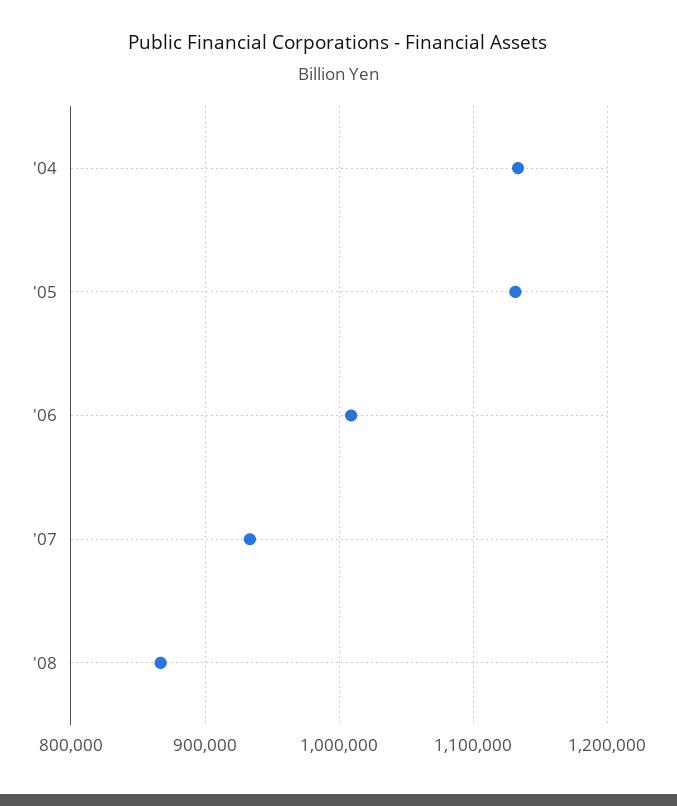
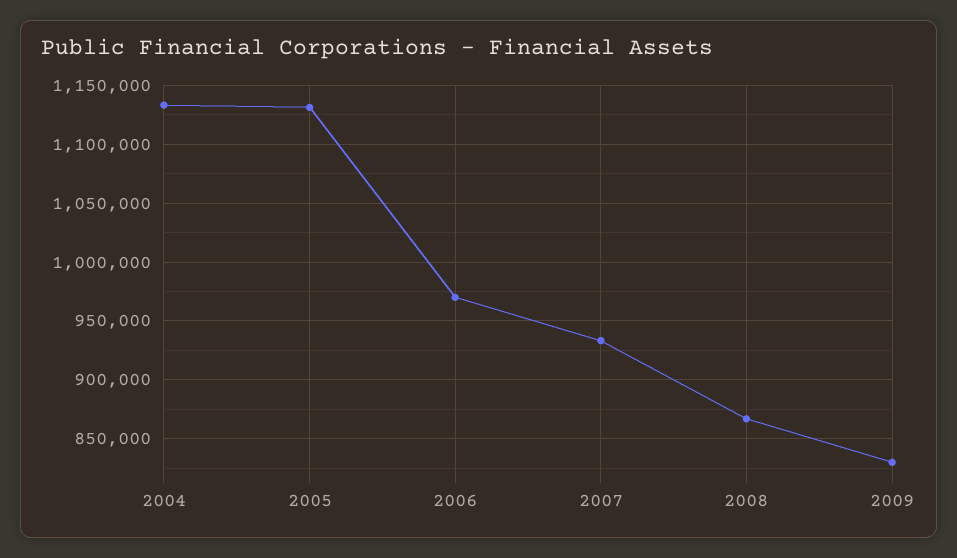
'06: 1010000 -> 970000
2009: none -> 830000

